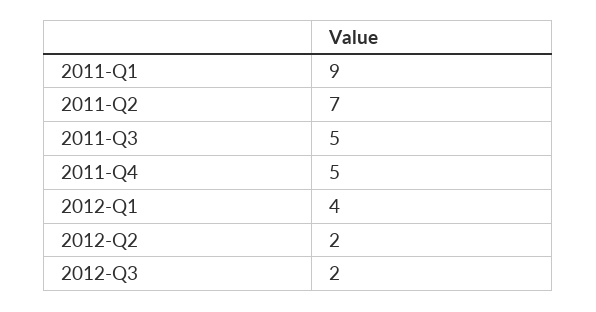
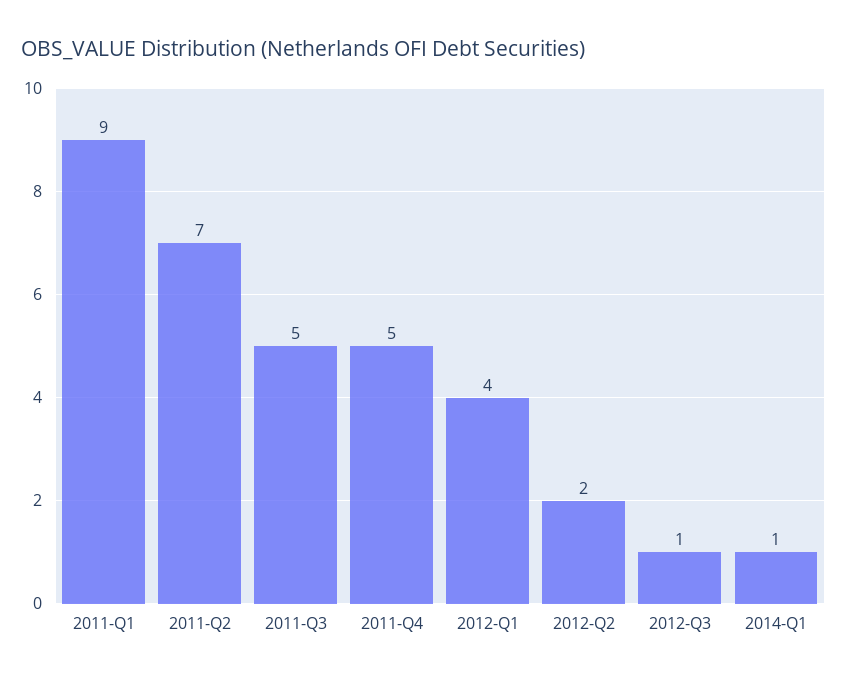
2012-Q3: 2 -> 1
2014-Q1: none -> 1

